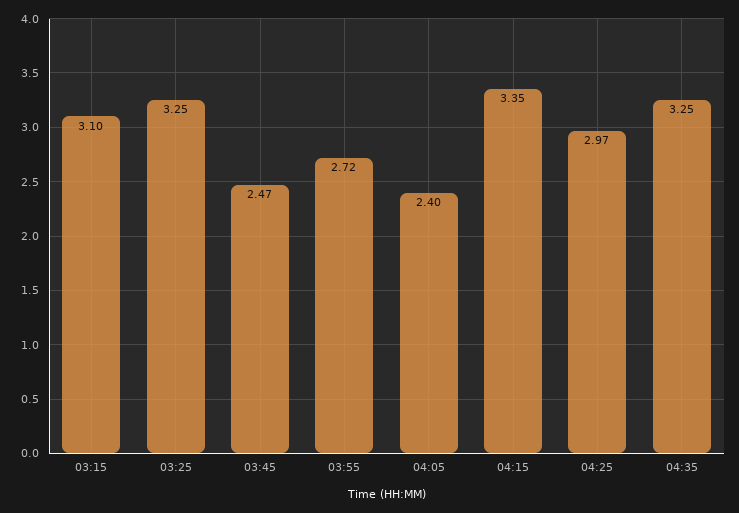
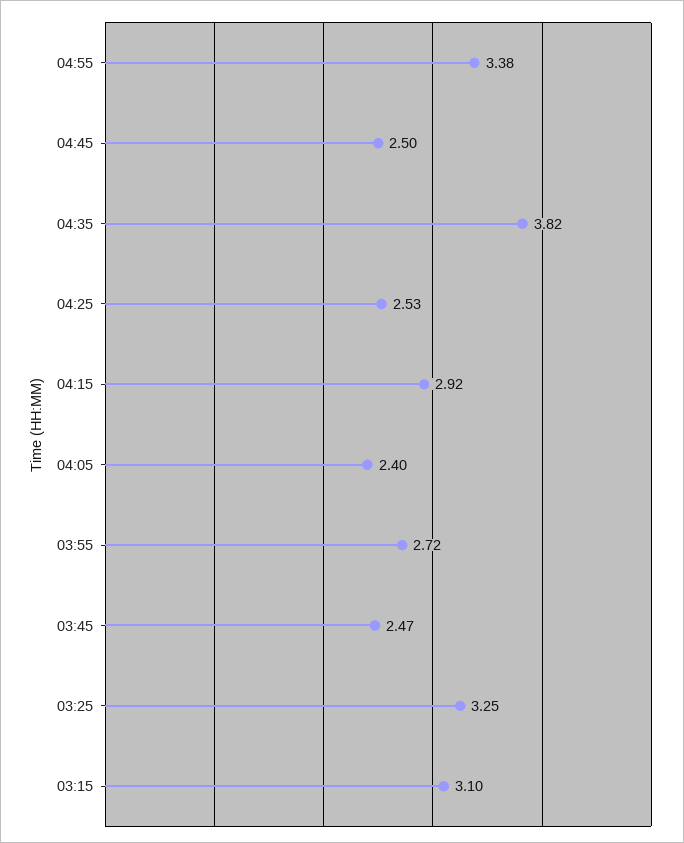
04:15: 3.35 -> 2.92
04:25: 2.97 -> 2.53
04:35: 3.25 -> 3.82
04:55: none -> 3.38
04:45: none -> 2.5

